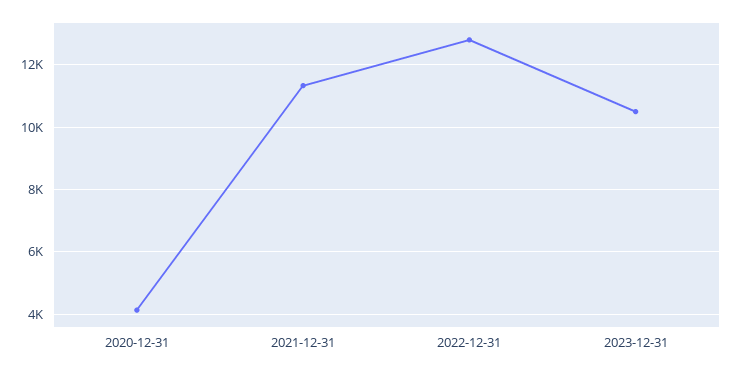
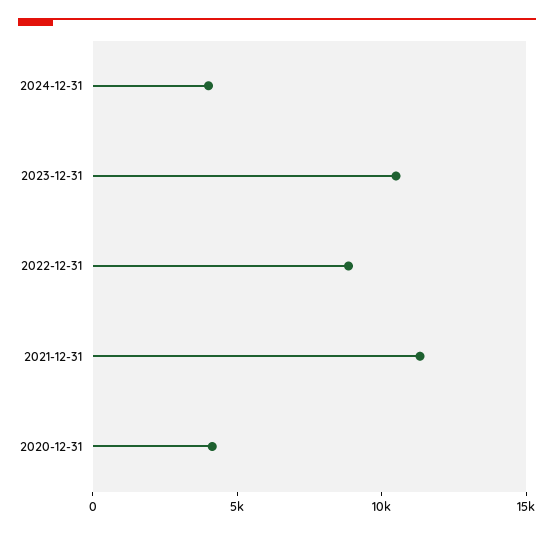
2022-12-31: 12800 -> 9000
2024-12-31: none -> 4000

